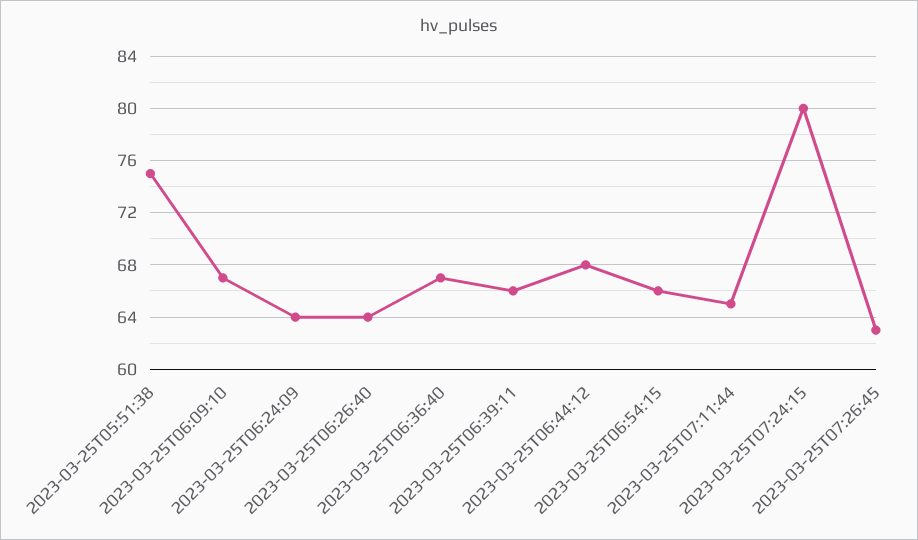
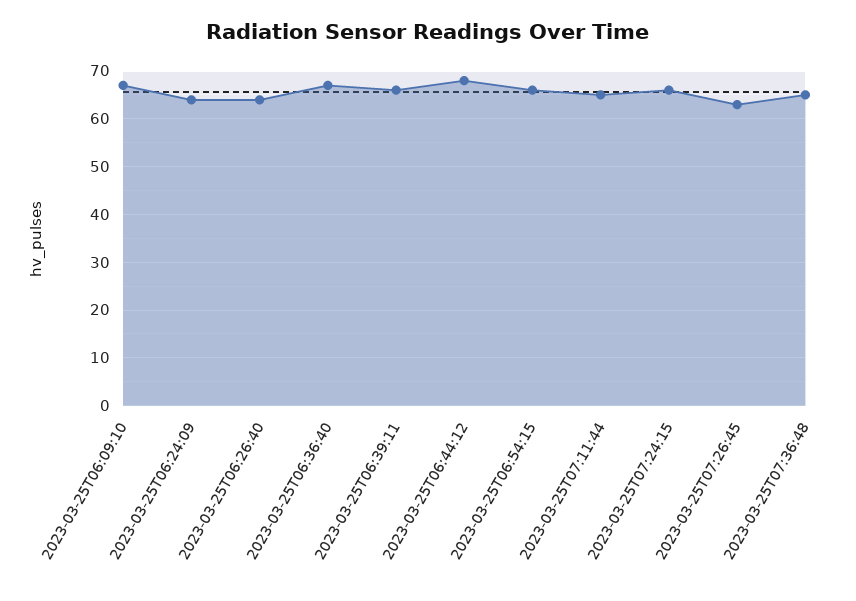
2023-03-25T05:51:38: 75 -> none
2023-03-25T07:24:15: 80 -> 65
2023-03-25T07:36:48: none -> 65

